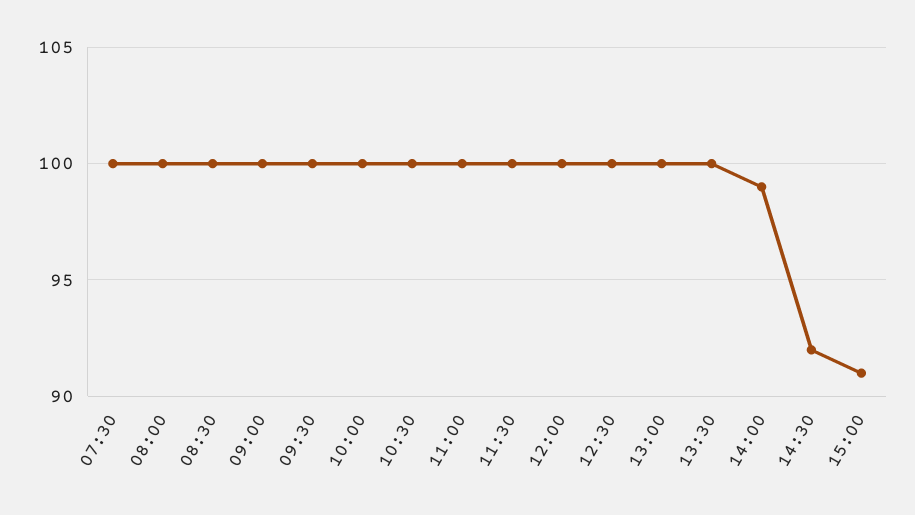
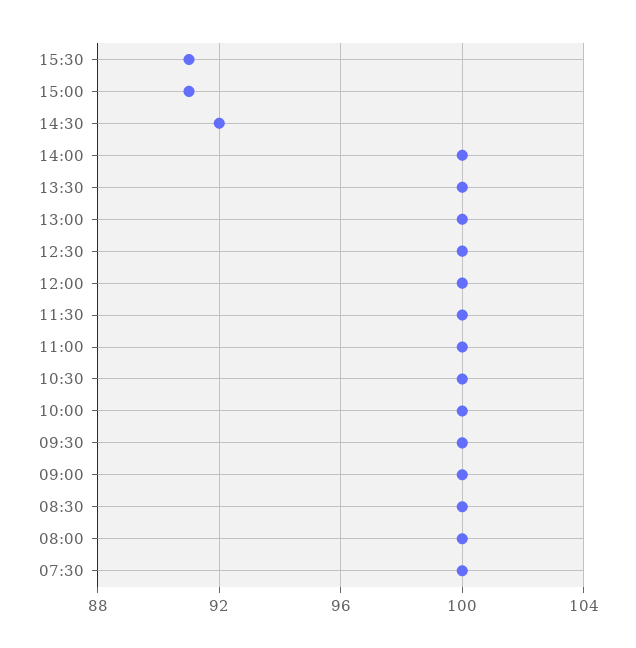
14:00: 99 -> 100
15:30: none -> 91

